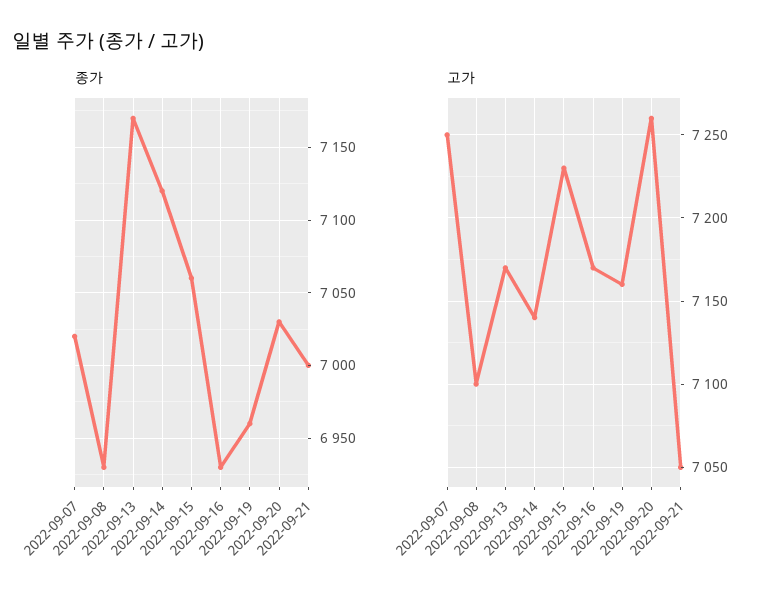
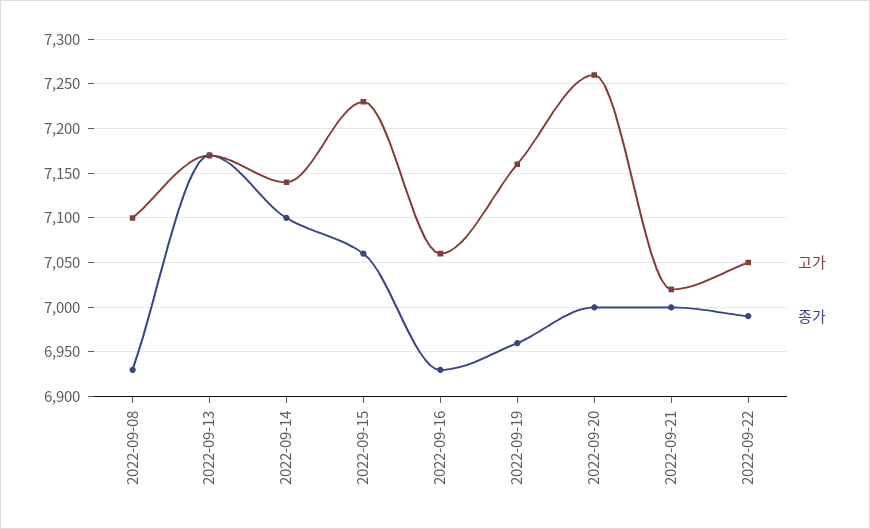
종가, 2022-09-07: 7020 -> none
종가, 2022-09-14: 7120 -> 7100
종가, 2022-09-20: 7030 -> 7000
고가, 2022-09-07: 7250 -> none
고가, 2022-09-16: 7170 -> 7060
고가, 2022-09-21: 7050 -> 7020
고가, 2022-09-22: none -> 7050
종가, 2022-09-22: none -> 6990

